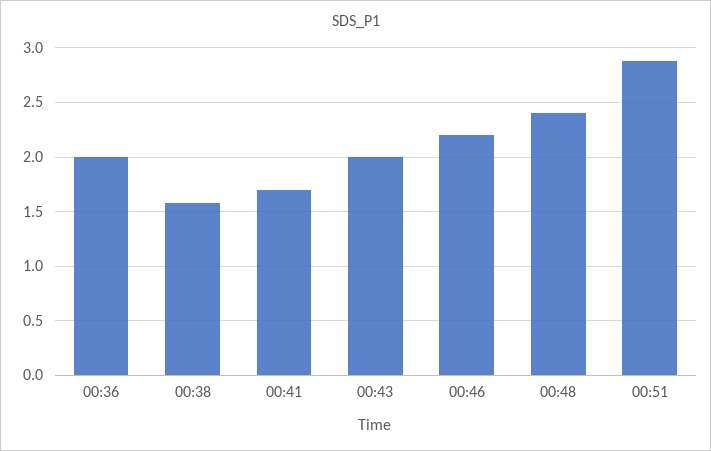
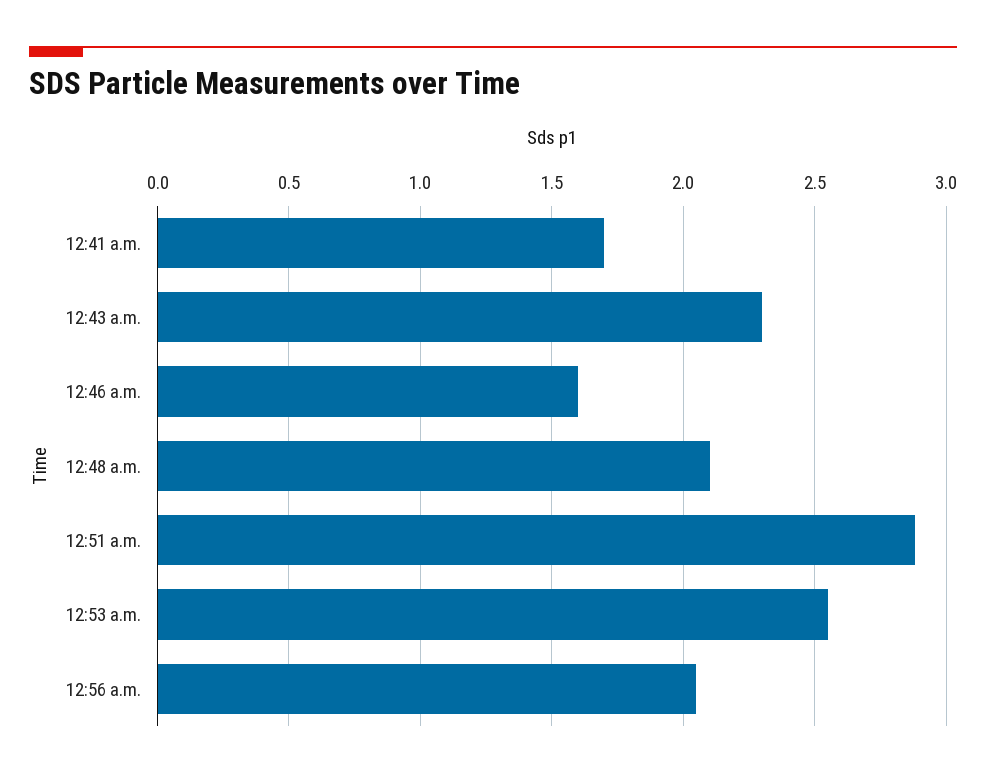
00:36: 2 -> none
00:38: 1.6 -> none
00:43: 2 -> 2.3
00:46: 2.2 -> 1.6
00:48: 2.4 -> 2.1
12:53 a.m.: none -> 2.55
12:56 a.m.: none -> 2.05

